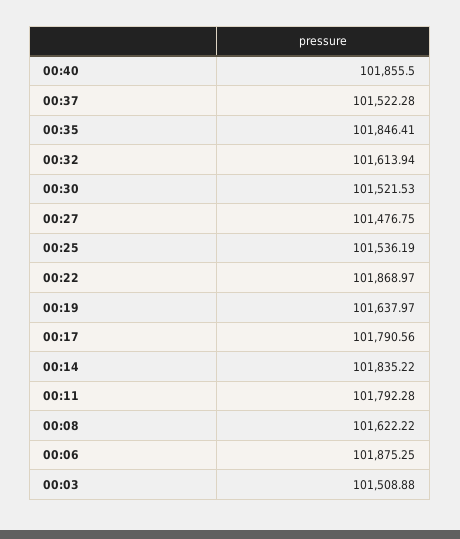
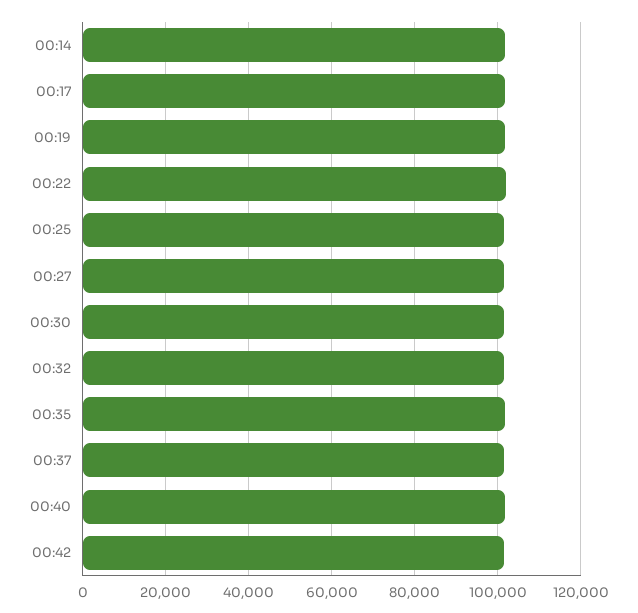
00:11: 101792.28 -> none
00:08: 101622.22 -> none
00:06: 101875.25 -> none
00:03: 101508.88 -> none
00:42: none -> 102000

